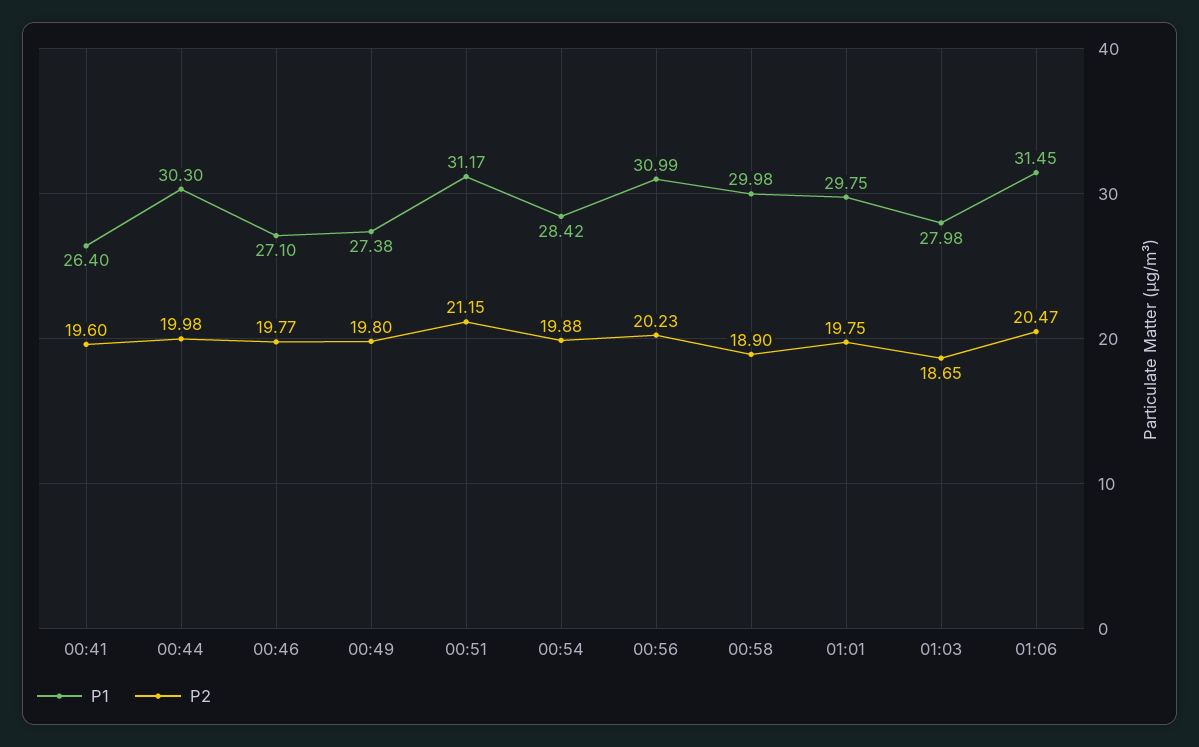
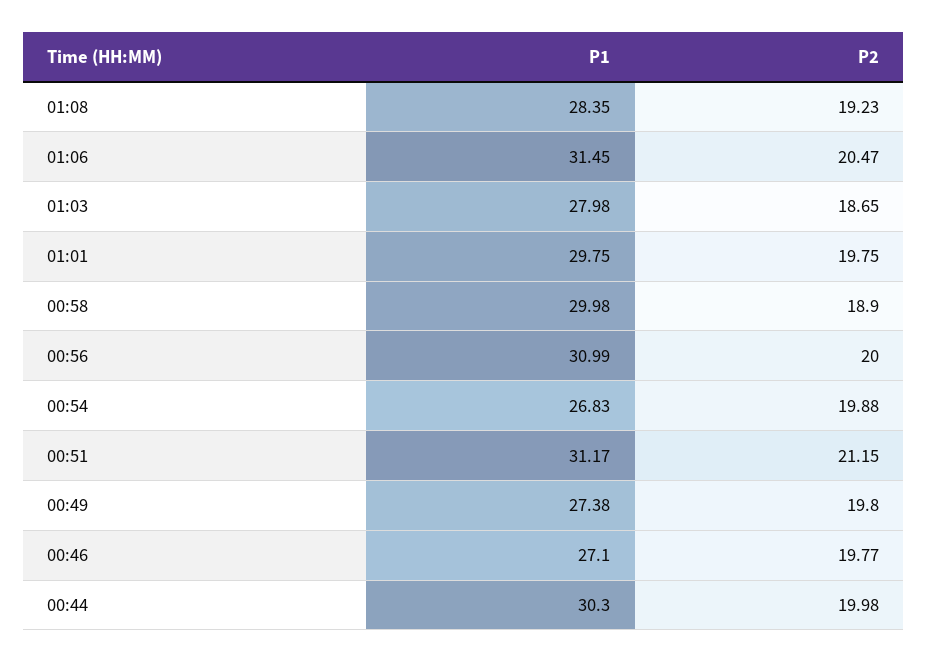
P1, 00:41: 26.4 -> none
P2, 00:41: 19.6 -> none
P1, 00:54: 28.42 -> 26.83
P2, 00:56: 20.23 -> 20
P1, 01:08: none -> 28.35
P2, 01:08: none -> 19.23

